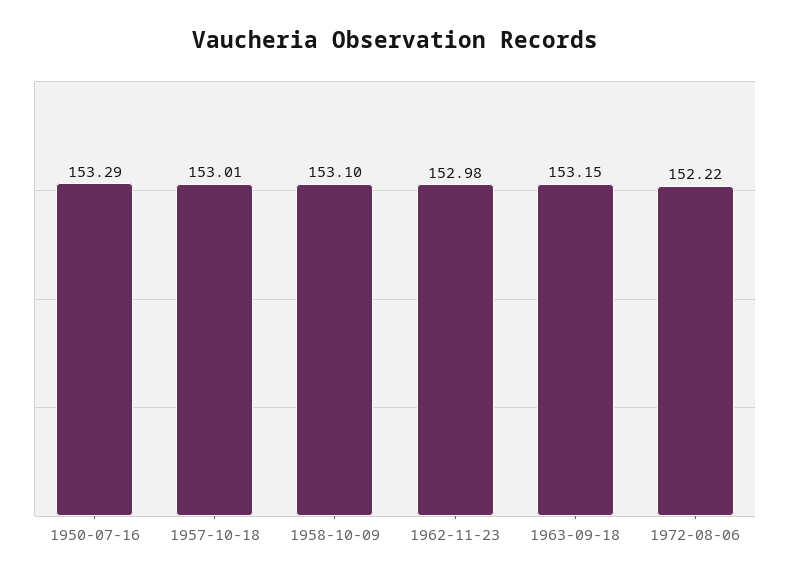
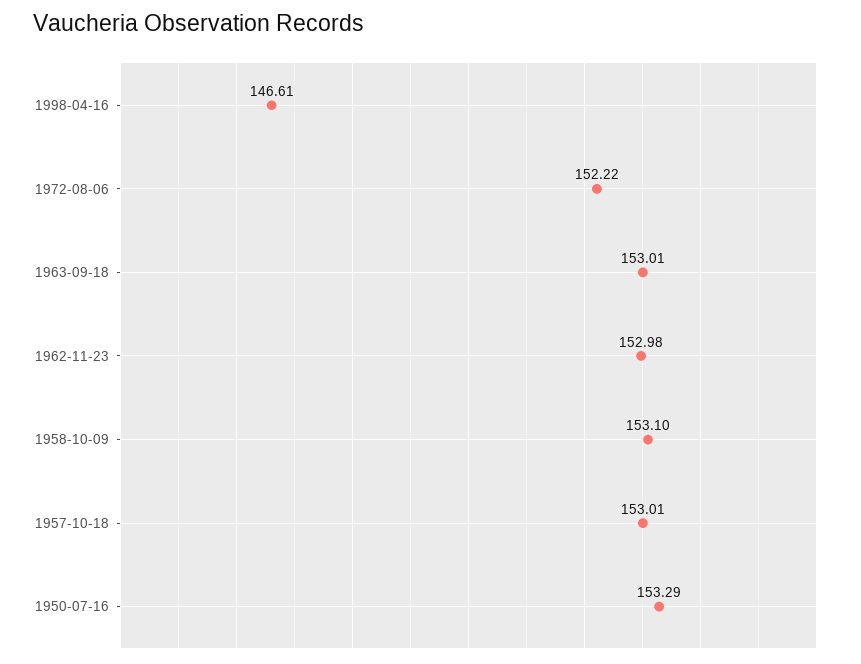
1963-09-18: 153.15 -> 153.01
1998-04-16: none -> 146.61

